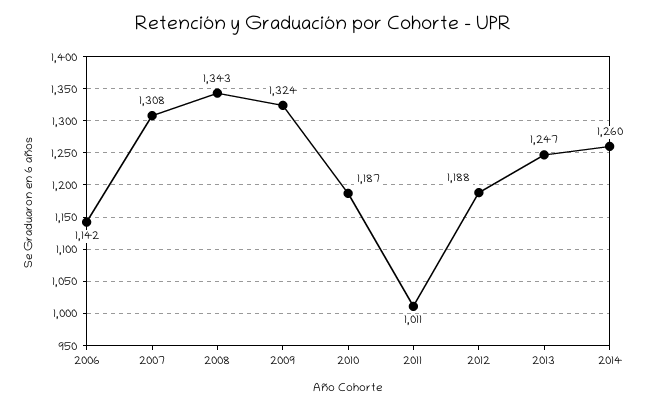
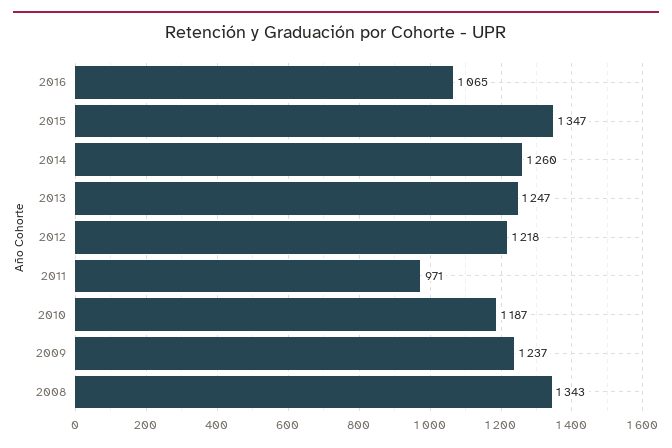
2006: 1142 -> none
2007: 1308 -> none
2009: 1324 -> 1237
2011: 1011 -> 971
2012: 1188 -> 1218
2016: none -> 1065
2015: none -> 1347

